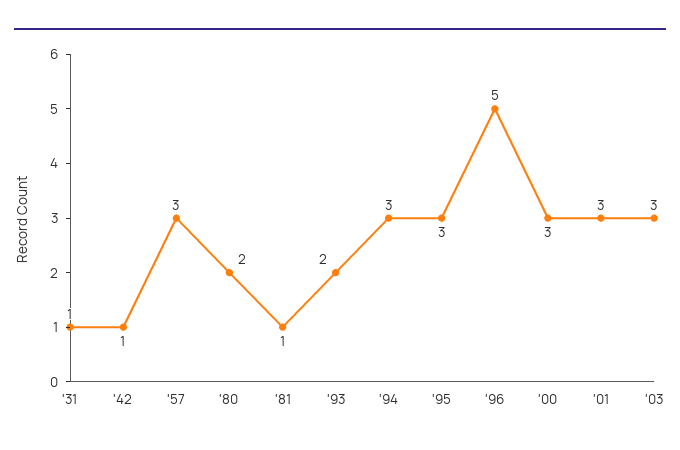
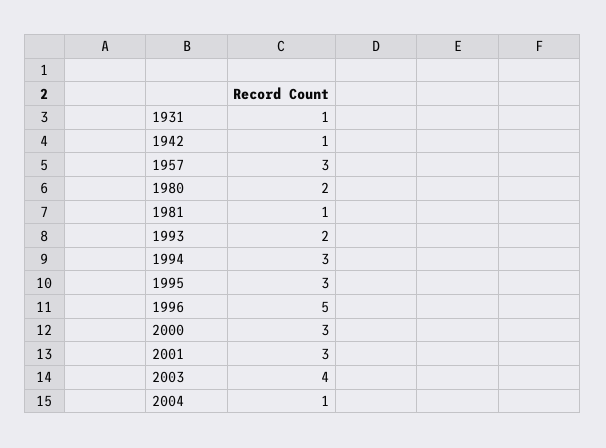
'03: 3 -> 4
2004: none -> 1

